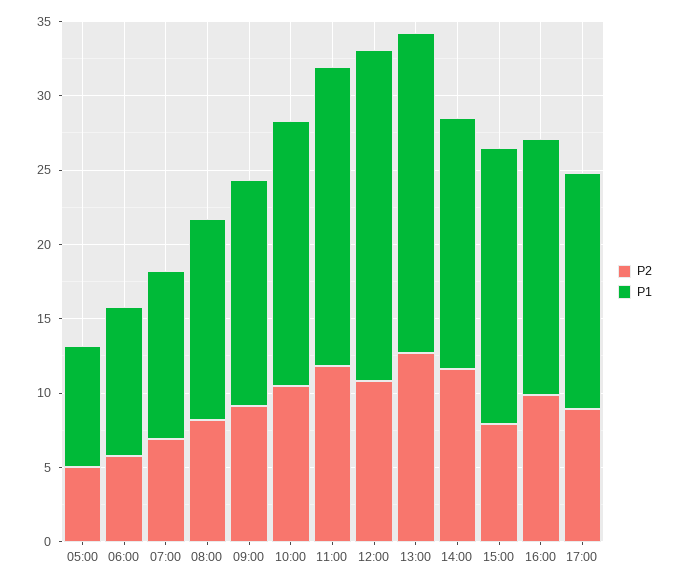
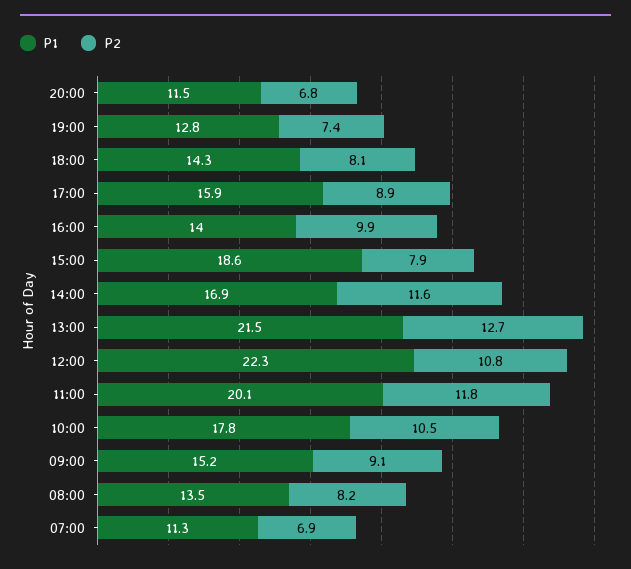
P2, 05:00: 5 -> none
P1, 05:00: 8 -> none
P2, 06:00: 6 -> none
P1, 06:00: 10 -> none
P1, 16:00: 17 -> 14
P1, 20:00: none -> 11.5
P2, 20:00: none -> 6.8
P1, 19:00: none -> 12.8
P2, 19:00: none -> 7.4
P1, 18:00: none -> 14.3
P2, 18:00: none -> 8.1

